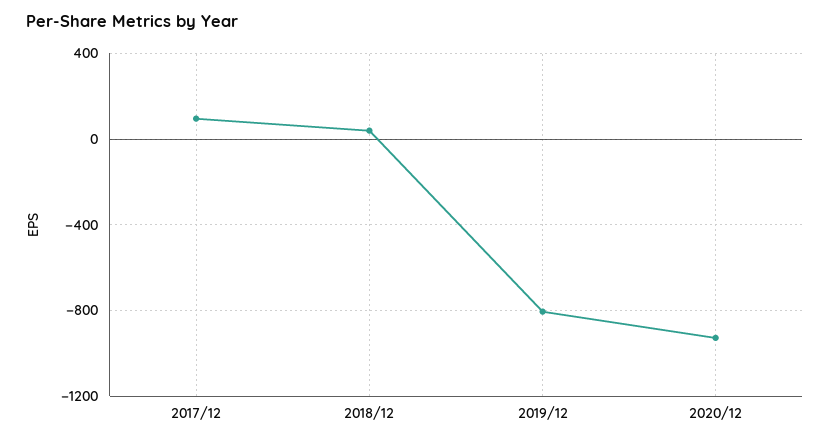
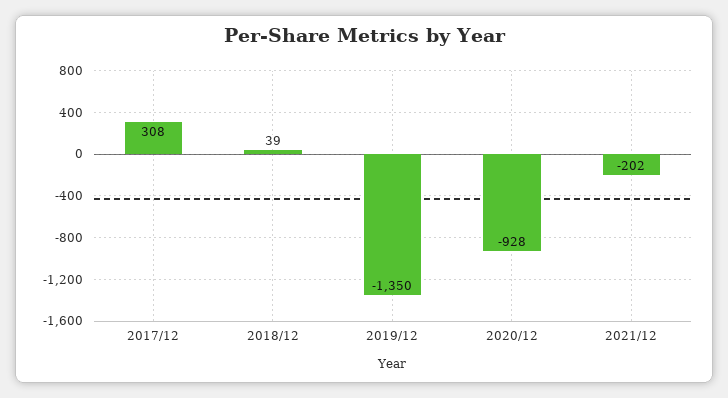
2017/12: 100 -> 308
2019/12: -800 -> -1350
2021/12: none -> -202

